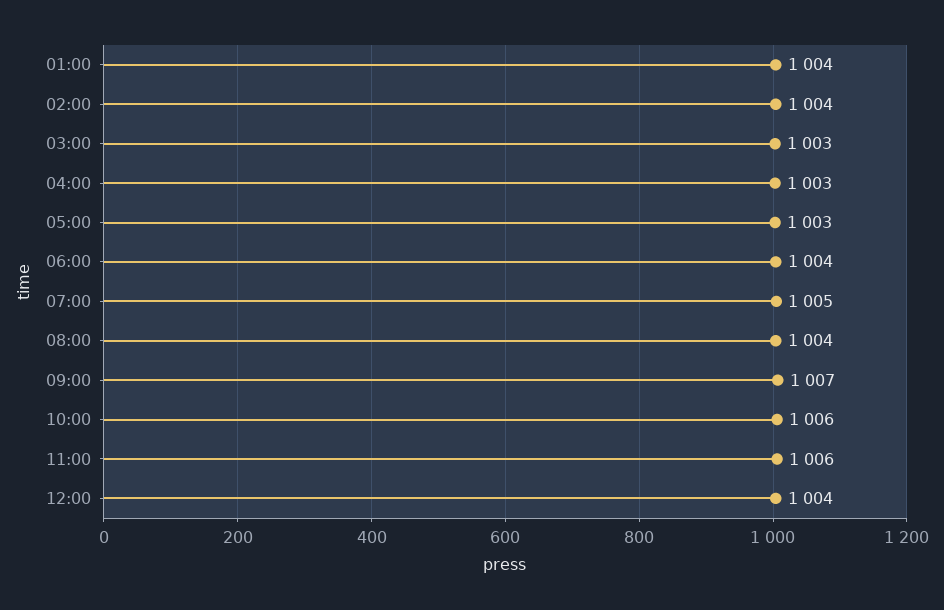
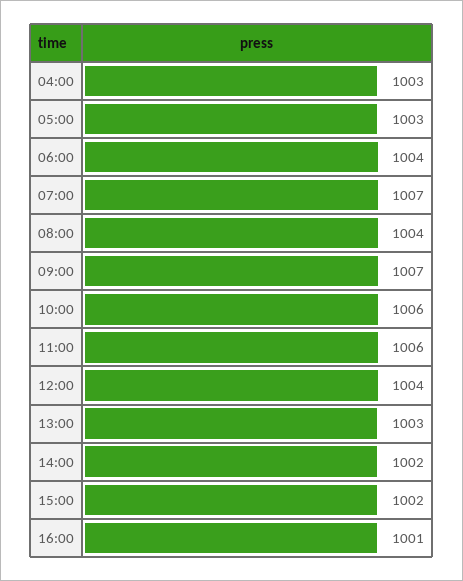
01:00: 1004 -> none
02:00: 1004 -> none
03:00: 1003 -> none
07:00: 1005 -> 1007
13:00: none -> 1003
14:00: none -> 1002
15:00: none -> 1002
16:00: none -> 1001

